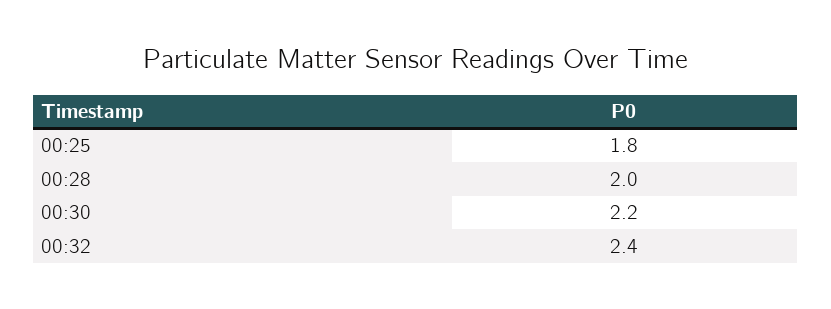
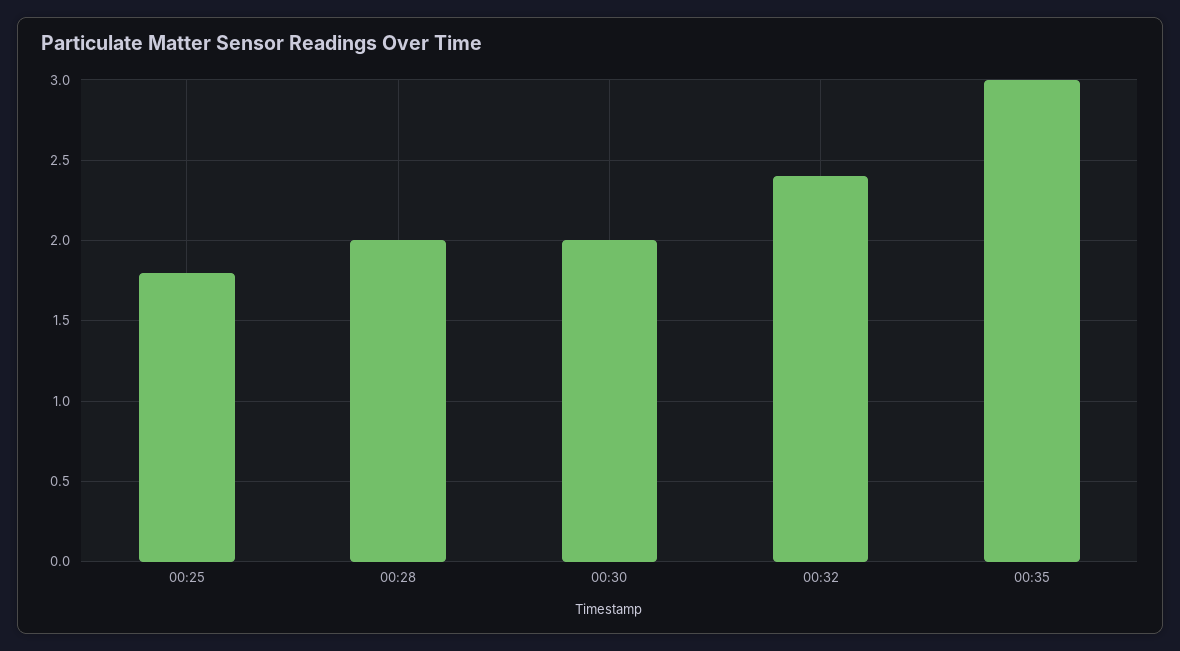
00:30: 2.2 -> 2
00:35: none -> 3

